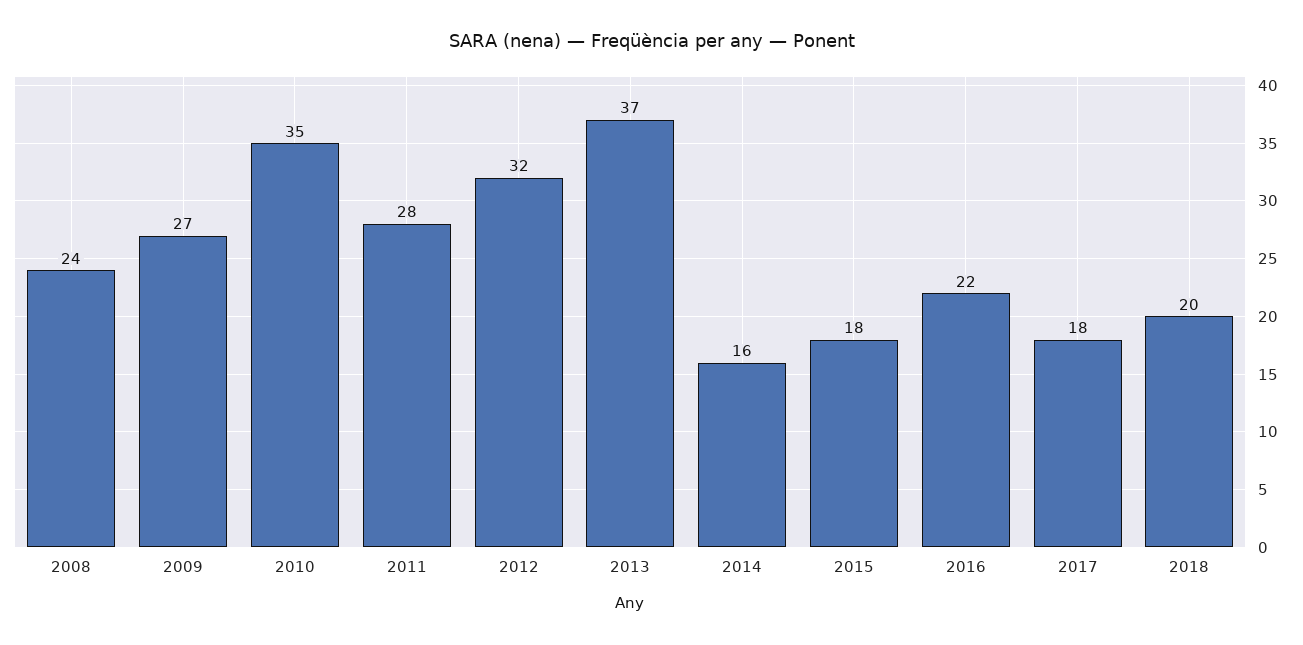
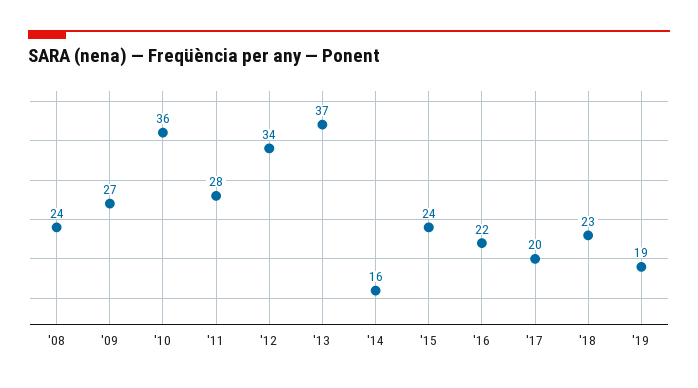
2010: 35 -> 36
2012: 32 -> 34
2015: 18 -> 24
2017: 18 -> 20
2018: 20 -> 23
'19: none -> 19

